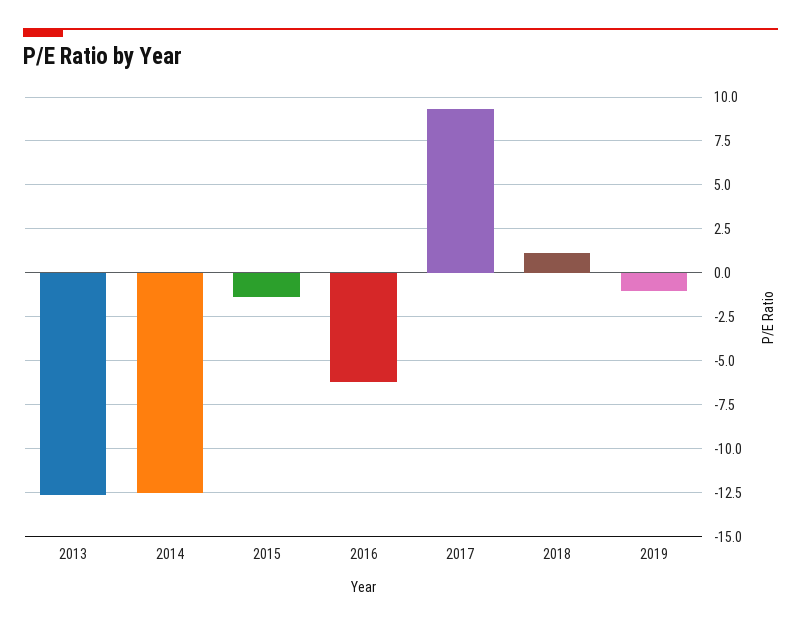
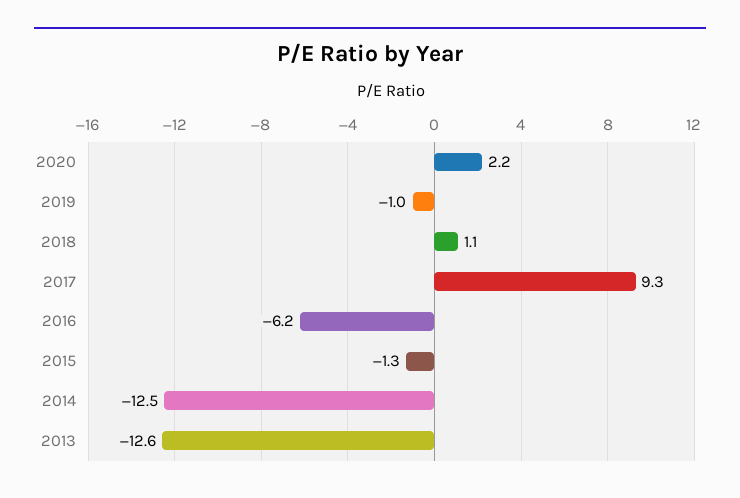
2020: none -> 2.2

